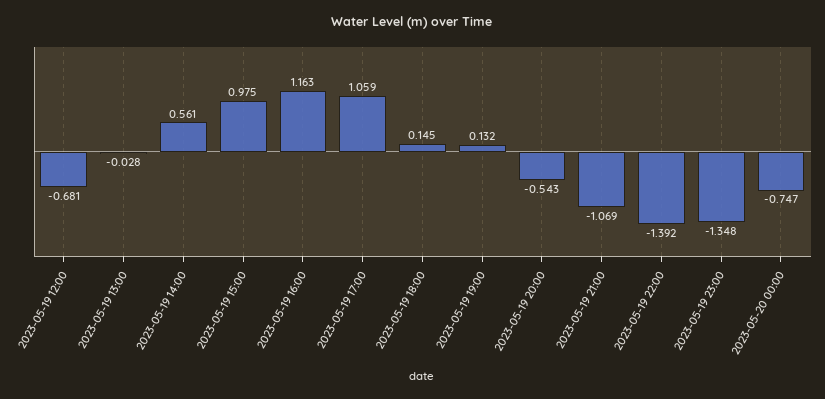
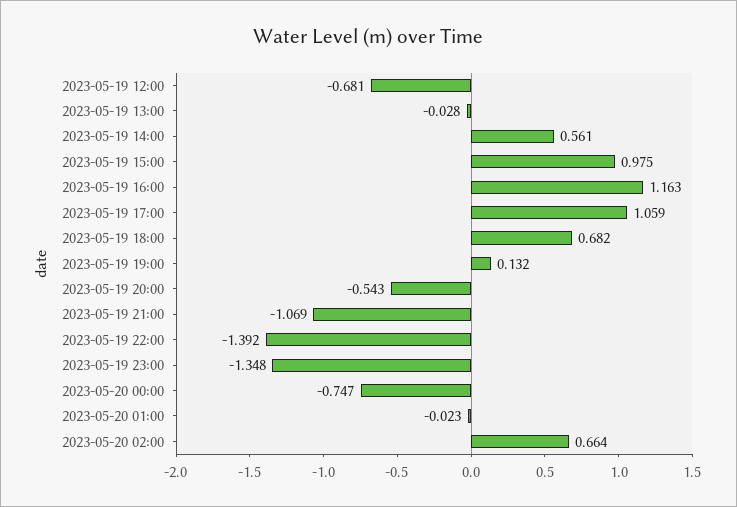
2023-05-19 18:00: 0.145 -> 0.682
2023-05-20 01:00: none -> -0.023
2023-05-20 02:00: none -> 0.664

